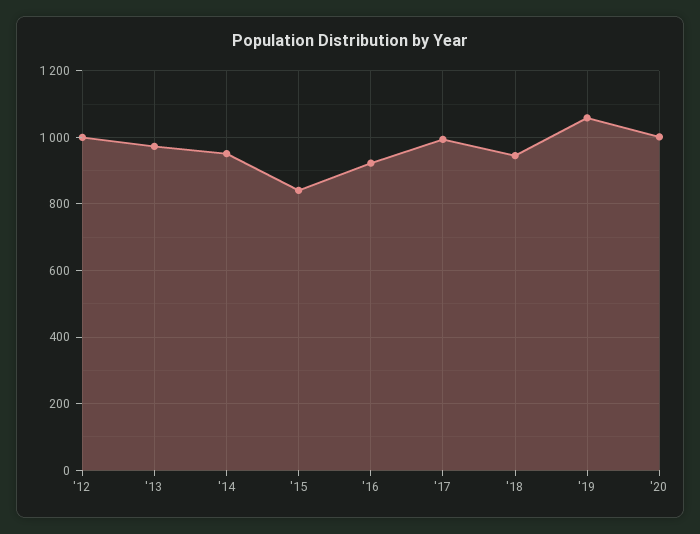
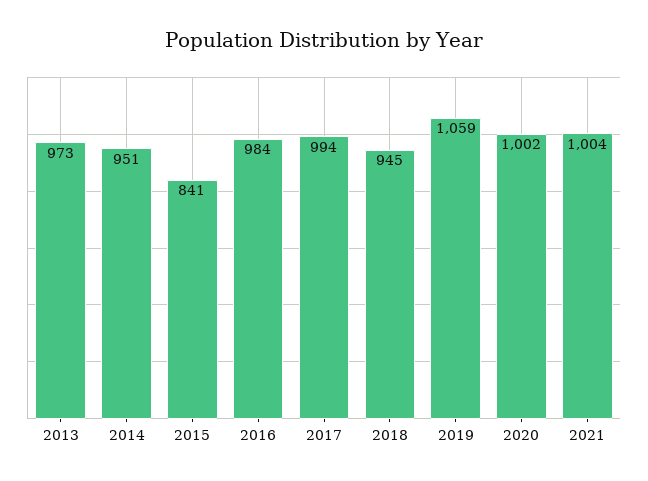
'12: 1000 -> none
'16: 920 -> 984
2021: none -> 1004

